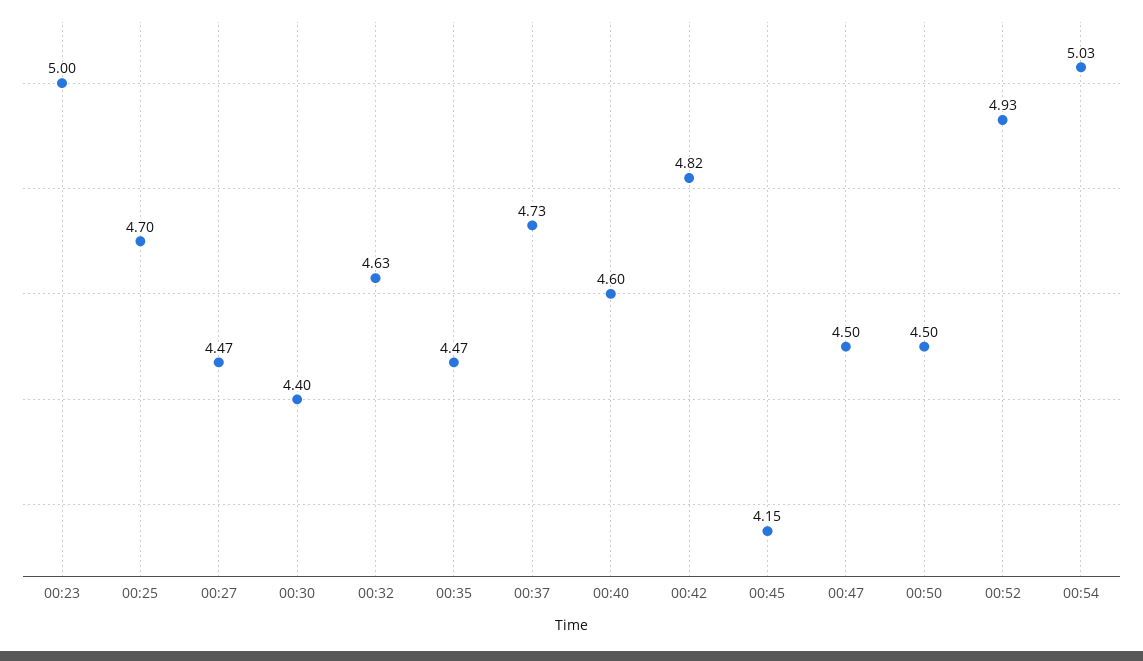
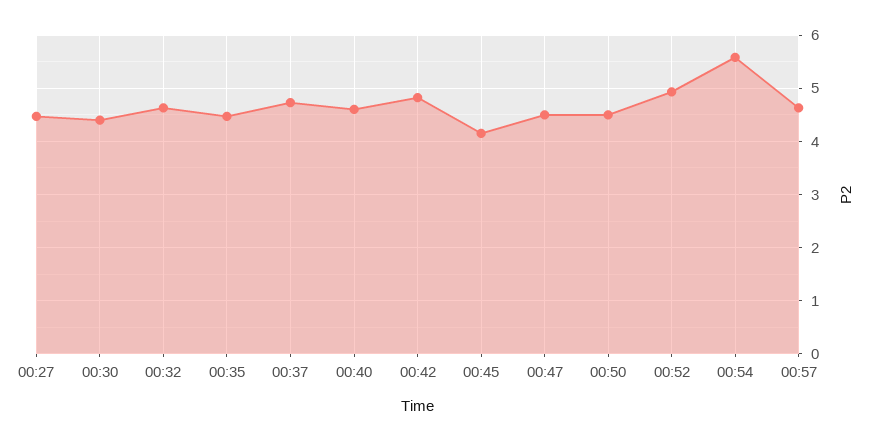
00:23: 5 -> none
00:25: 4.7 -> none
00:54: 5.03 -> 5.6
00:57: none -> 4.6

